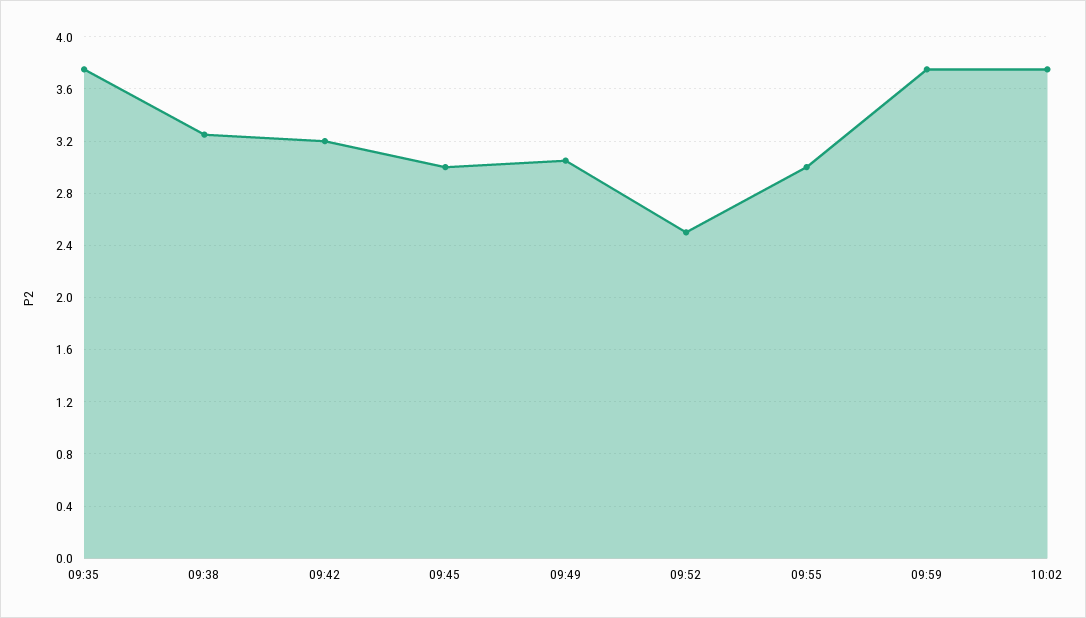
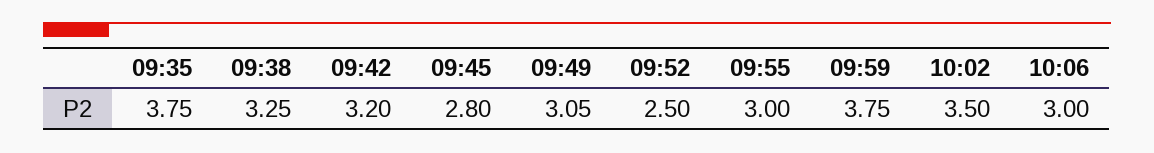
09:45: 3 -> 2.8
10:02: 3.75 -> 3.5
10:06: none -> 3

